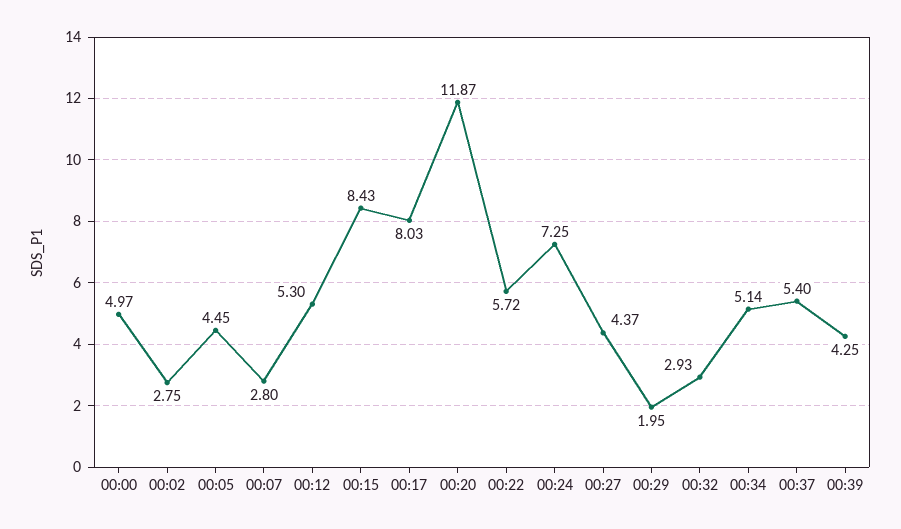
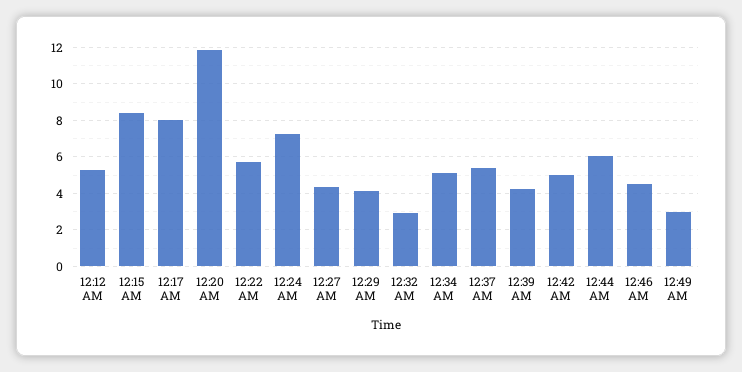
00:00: 4.97 -> none
00:02: 2.75 -> none
00:05: 4.45 -> none
00:07: 2.8 -> none
00:29: 1.95 -> 4
12:42 AM: none -> 5
12:44 AM: none -> 6
12:46 AM: none -> 4.5
12:49 AM: none -> 3

